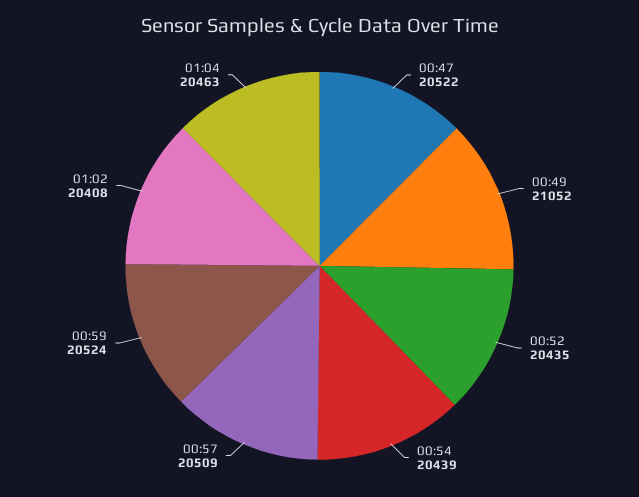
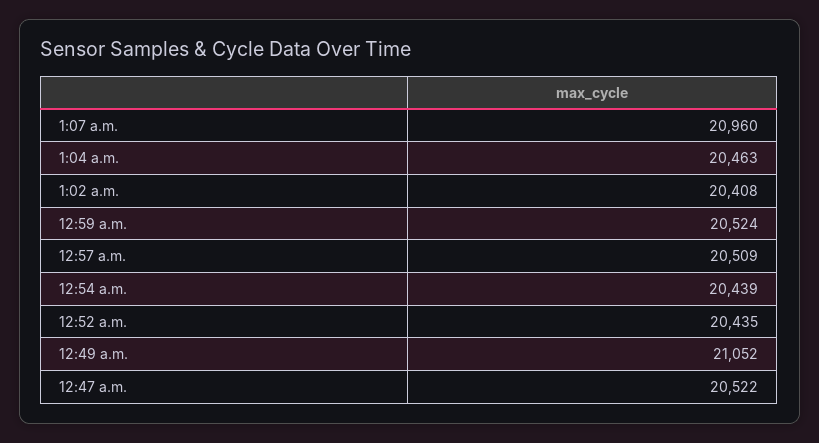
1:07 a.m.: none -> 20960

